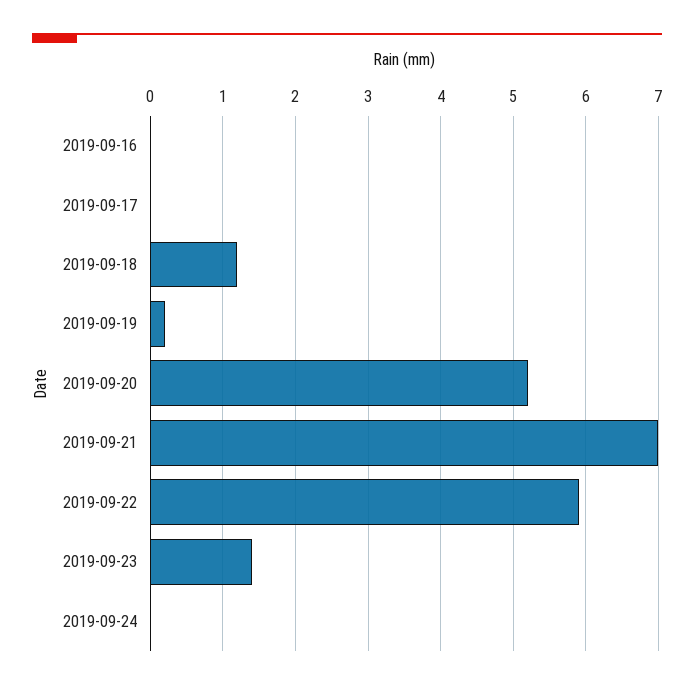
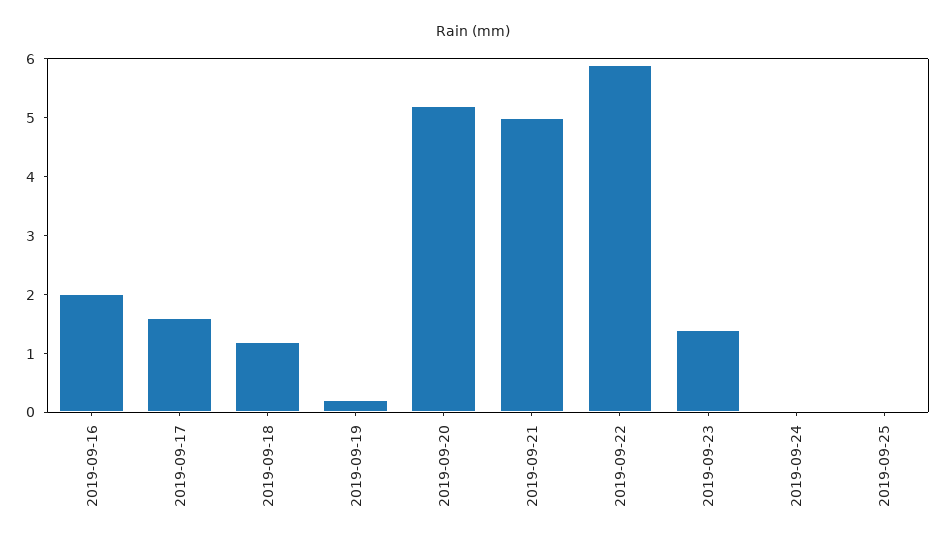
2019-09-16: 0 -> 2
2019-09-17: 0 -> 1.5
2019-09-21: 7 -> 5
2019-09-25: none -> 0

